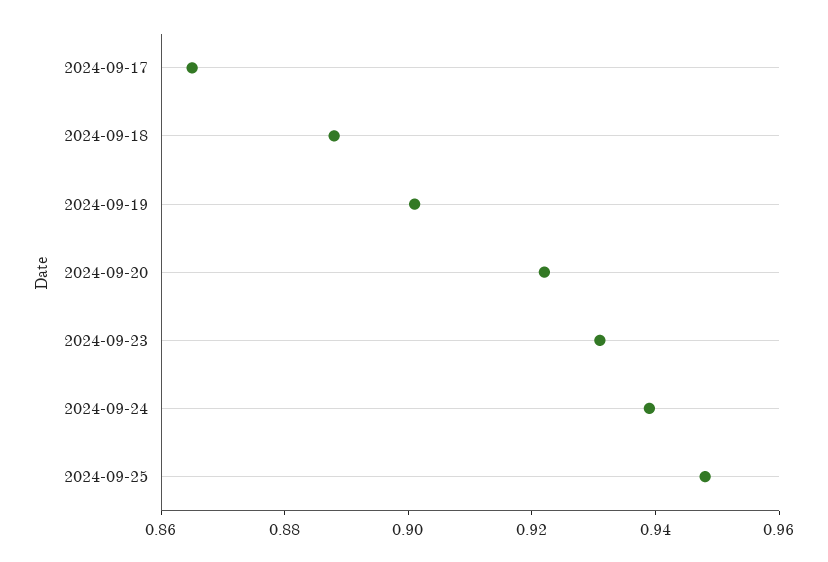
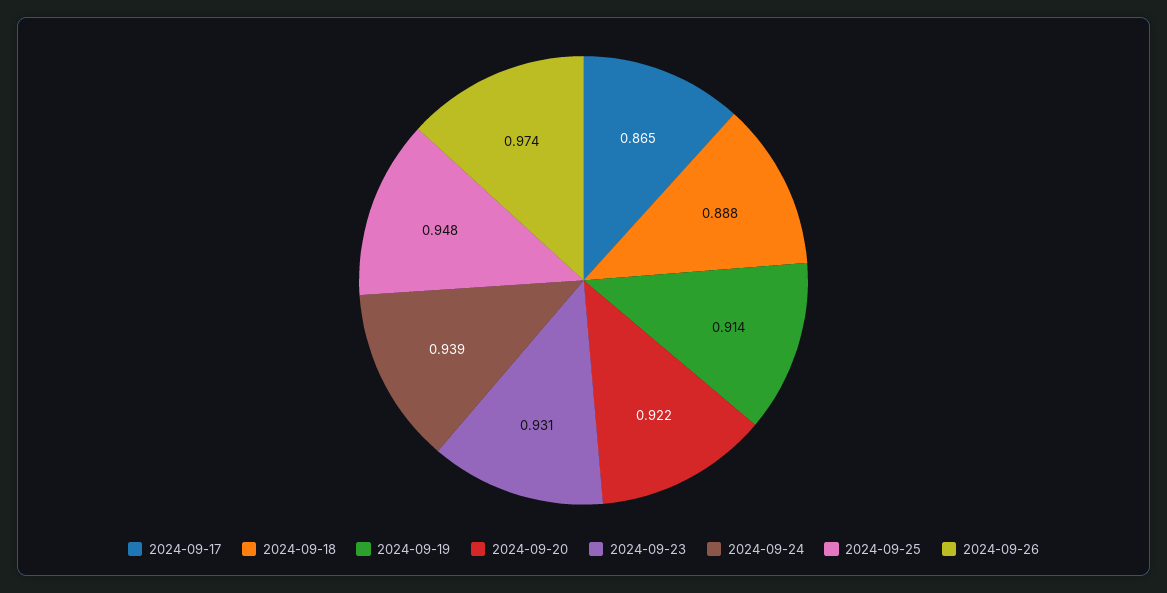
2024-09-19: 0.9 -> 0.914
2024-09-26: none -> 0.974

